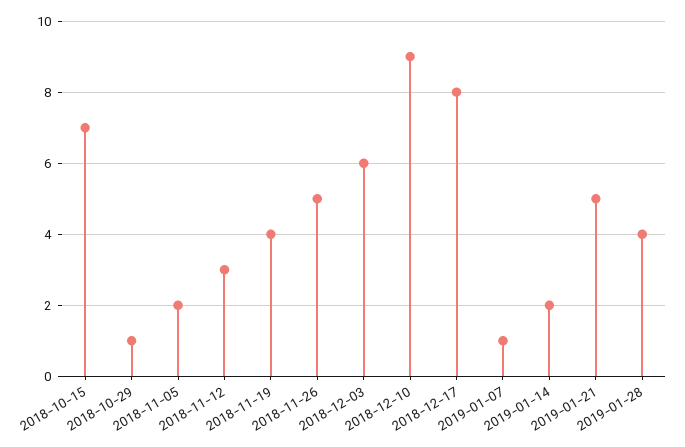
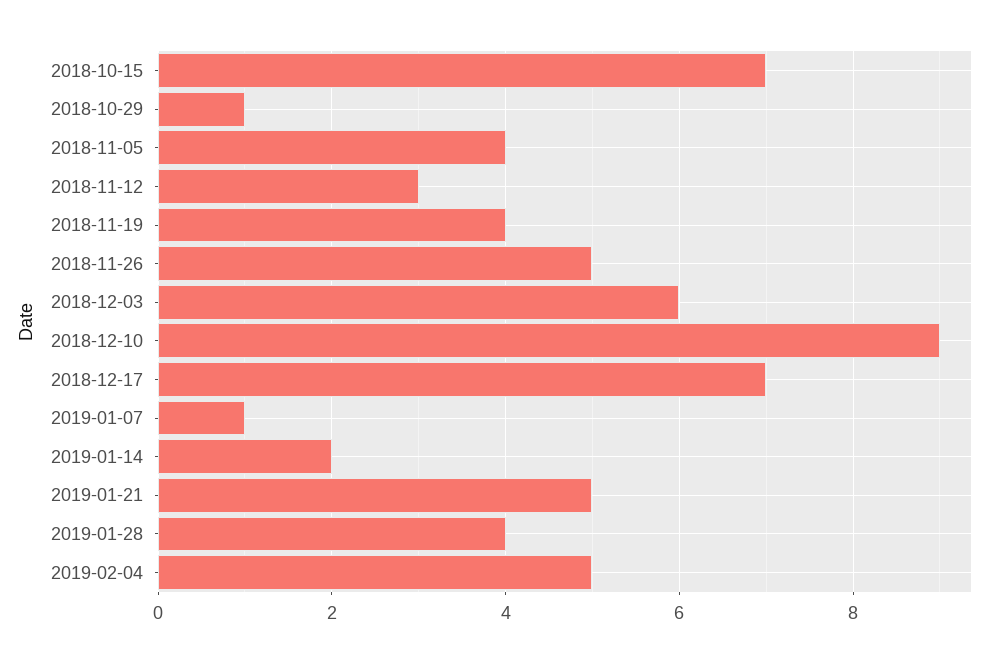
2018-11-05: 2 -> 4
2018-12-17: 8 -> 7
2019-02-04: none -> 5

